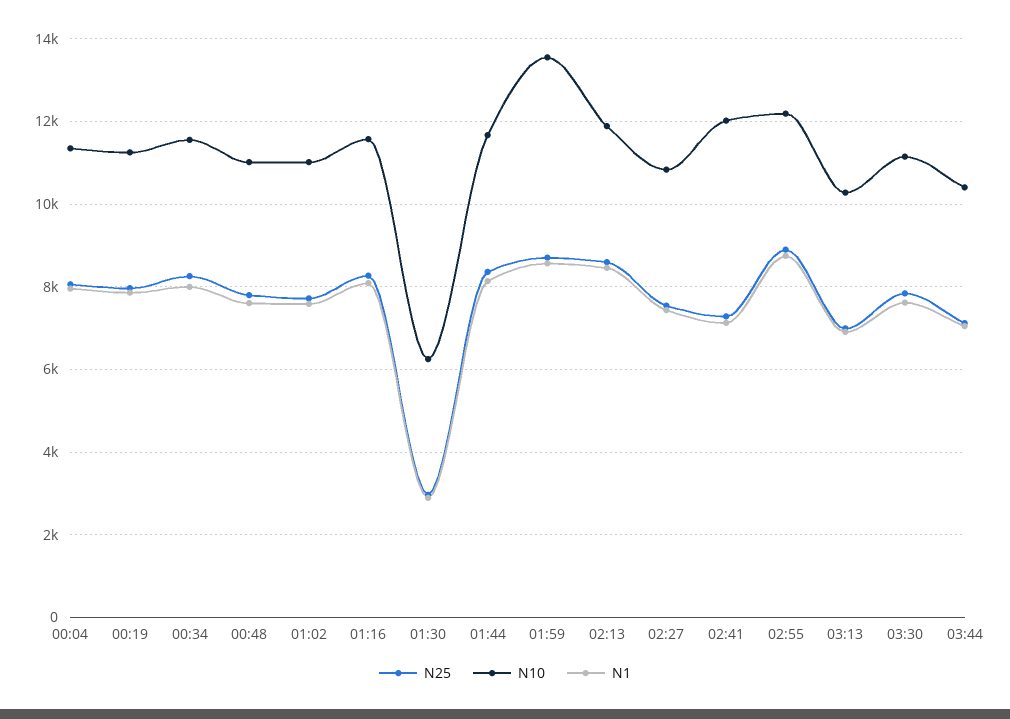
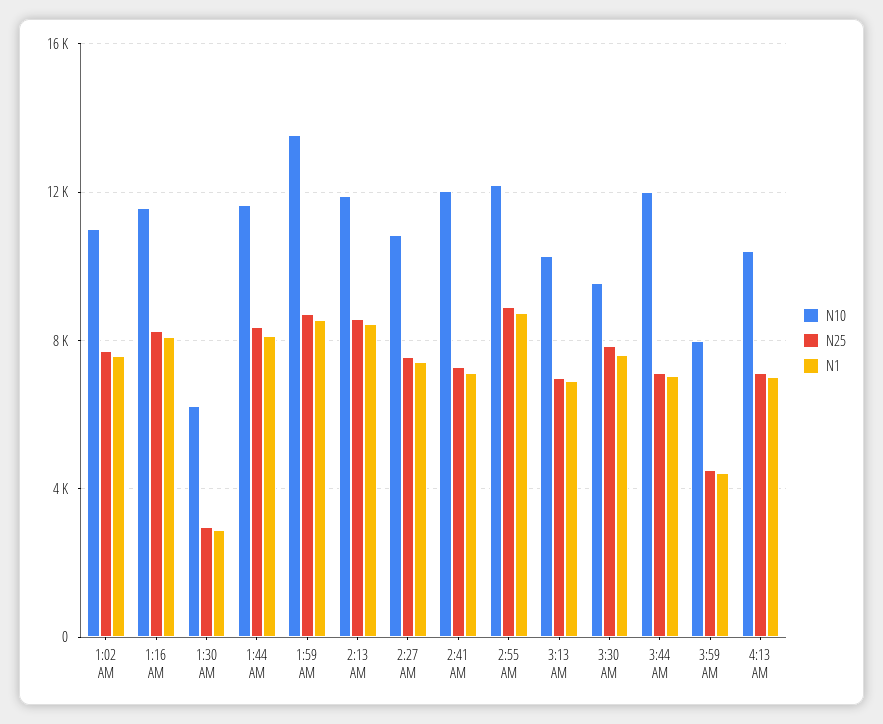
N25, 00:04: 8000 -> none
N10, 00:04: 11400 -> none
N1, 00:04: 8000 -> none
N25, 00:19: 8000 -> none
N10, 00:19: 11200 -> none
N1, 00:19: 7800 -> none
N25, 00:34: 8200 -> none
N10, 00:34: 11600 -> none
N1, 00:34: 8000 -> none
N25, 00:48: 7800 -> none
N10, 00:48: 11000 -> none
N1, 00:48: 7600 -> none
N10, 03:30: 11200 -> 9500
N10, 03:44: 10400 -> 12000
N10, 3:59 AM: none -> 8000
N25, 3:59 AM: none -> 4500
N1, 3:59 AM: none -> 4500
N10, 4:13 AM: none -> 10500
N25, 4:13 AM: none -> 7000
N1, 4:13 AM: none -> 7000

